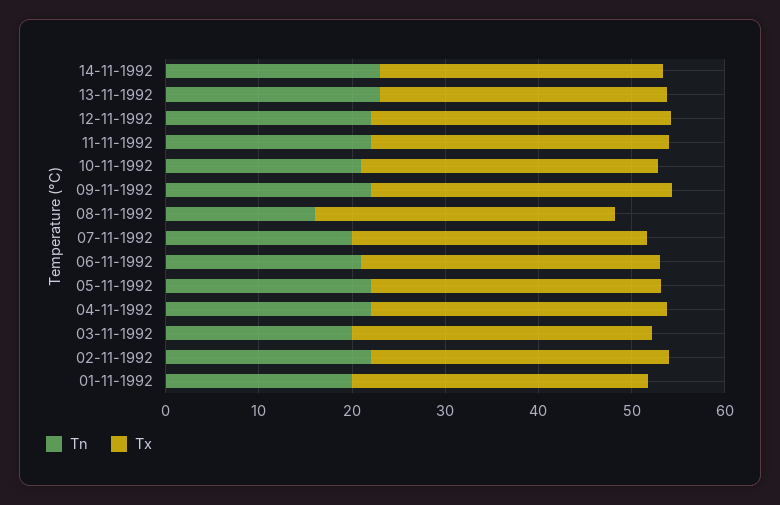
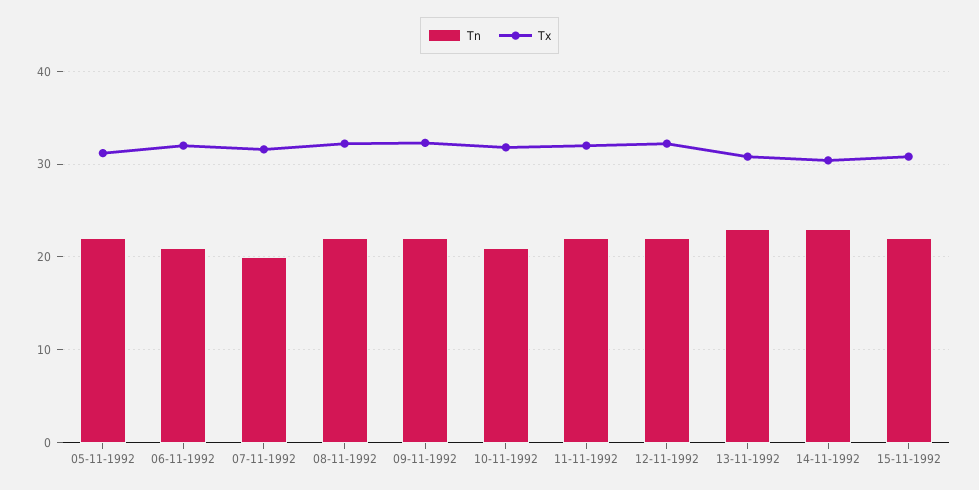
Tn, 08-11-1992: 16 -> 22
Tn, 04-11-1992: 22 -> none
Tx, 04-11-1992: 32 -> none
Tn, 03-11-1992: 20 -> none
Tx, 03-11-1992: 32 -> none
Tn, 02-11-1992: 22 -> none
Tx, 02-11-1992: 32 -> none
Tn, 01-11-1992: 20 -> none
Tx, 01-11-1992: 32 -> none
Tn, 15-11-1992: none -> 22
Tx, 15-11-1992: none -> 31

